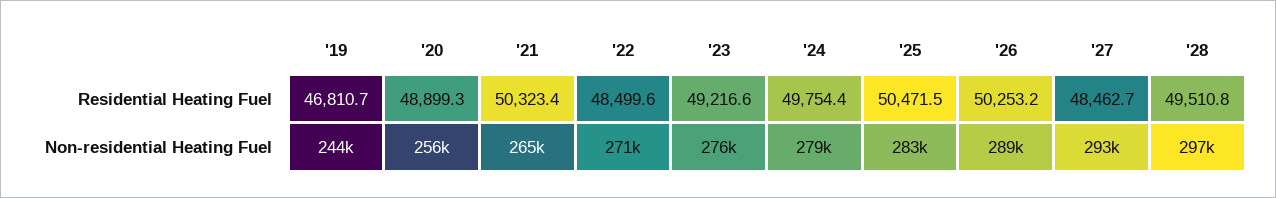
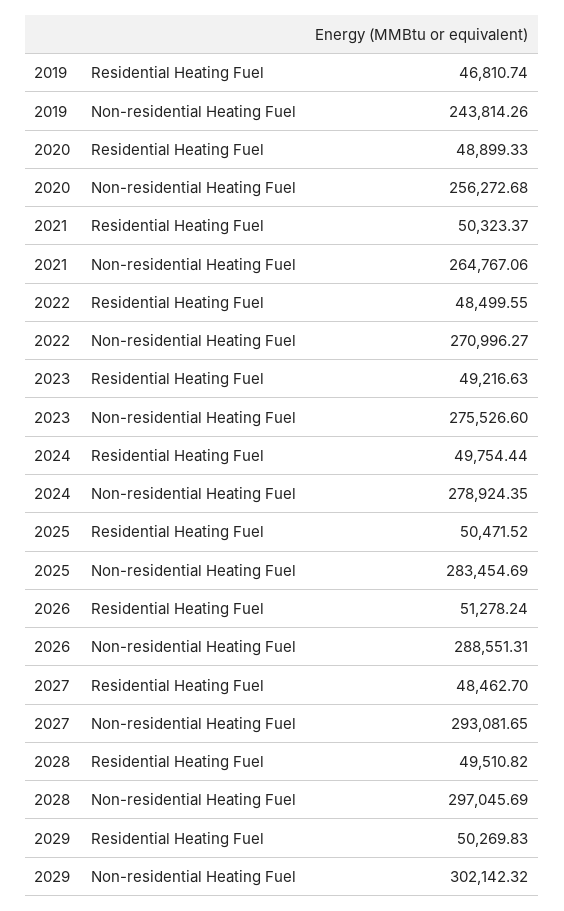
'26, Residential Heating Fuel: 50253.2 -> 51278.24
2029, Residential Heating Fuel: none -> 50269.83
2029, Non-residential Heating Fuel: none -> 302142.32

